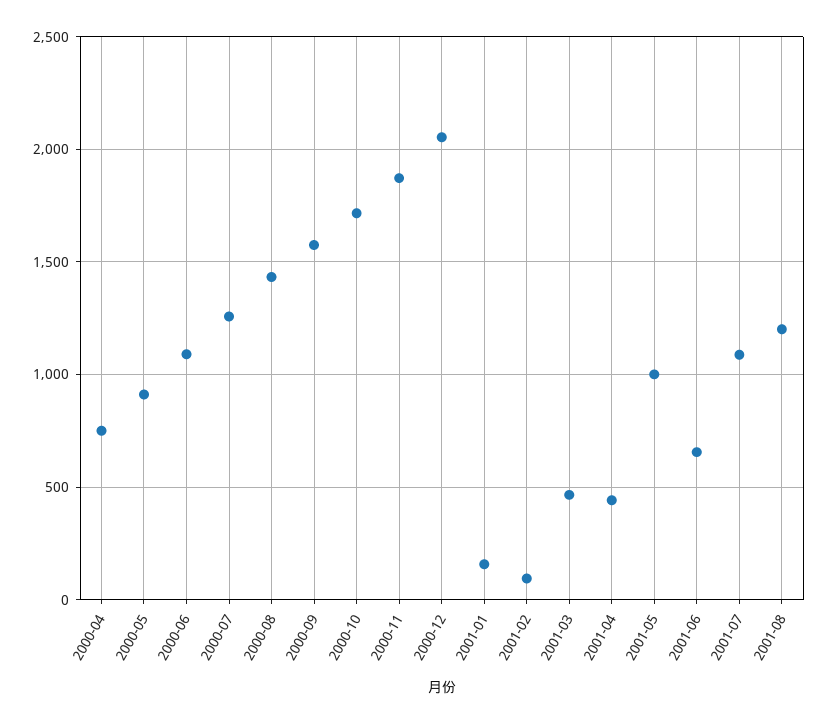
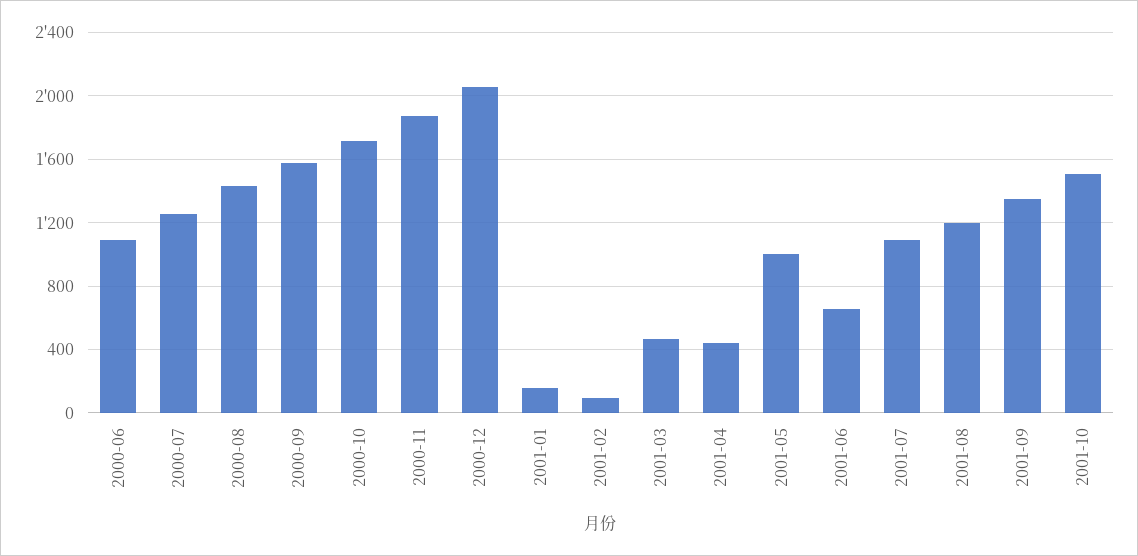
2000-04: 750 -> none
2000-05: 900 -> none
2001-09: none -> 1350
2001-10: none -> 1500

